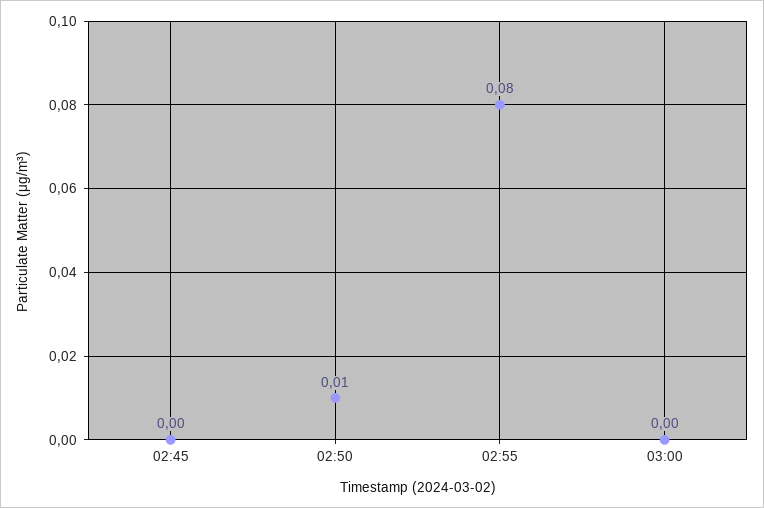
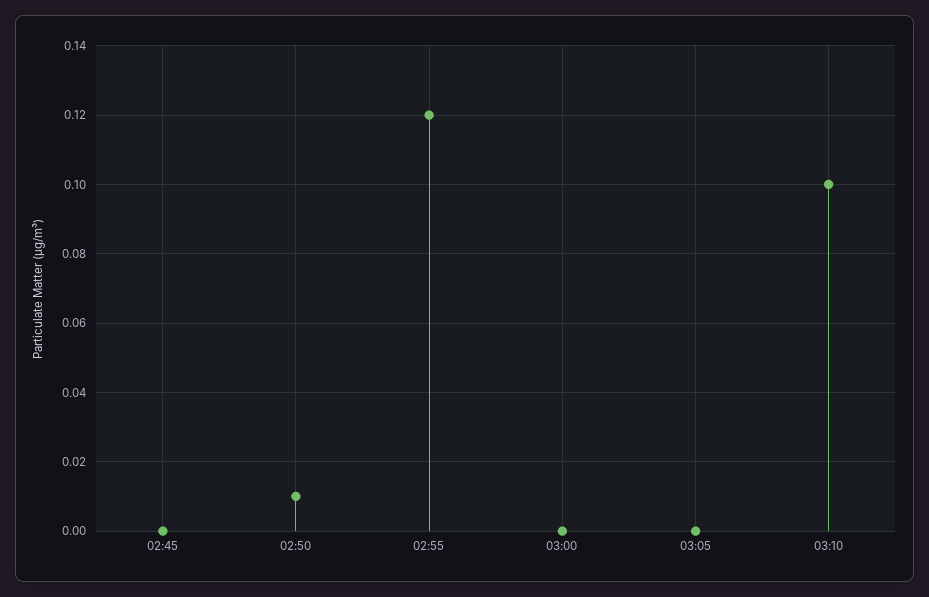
02:55: 0.08 -> 0.12
03:05: none -> 0
03:10: none -> 0.1

